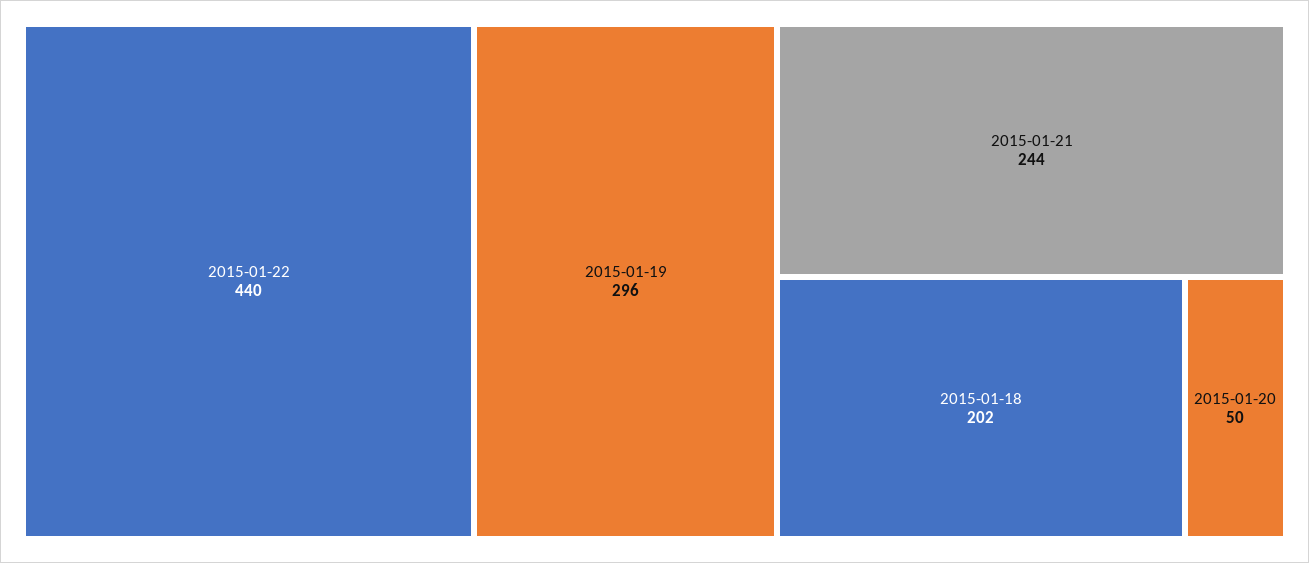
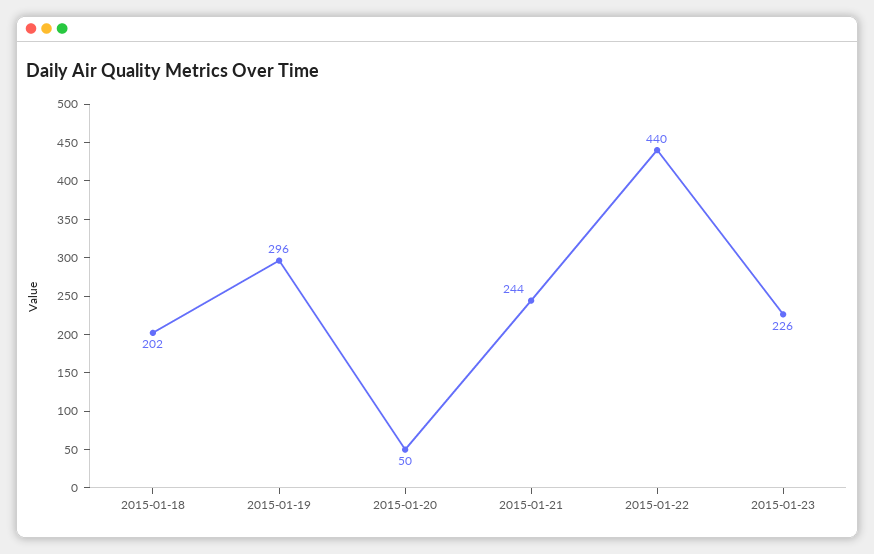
2015-01-23: none -> 226

